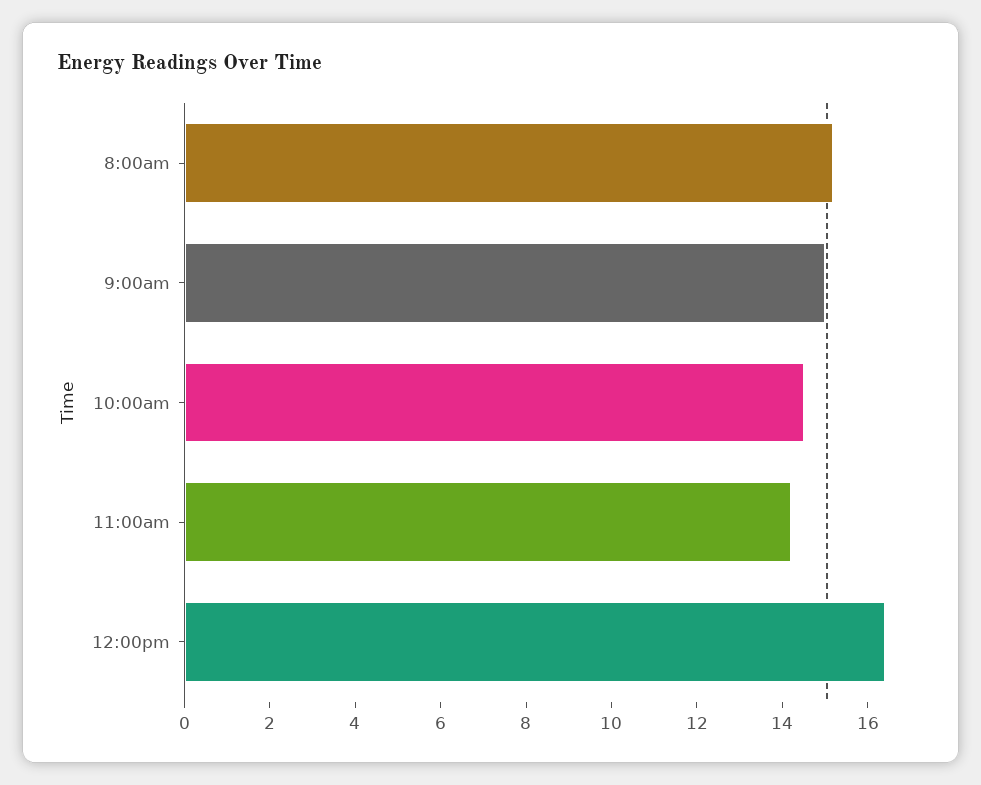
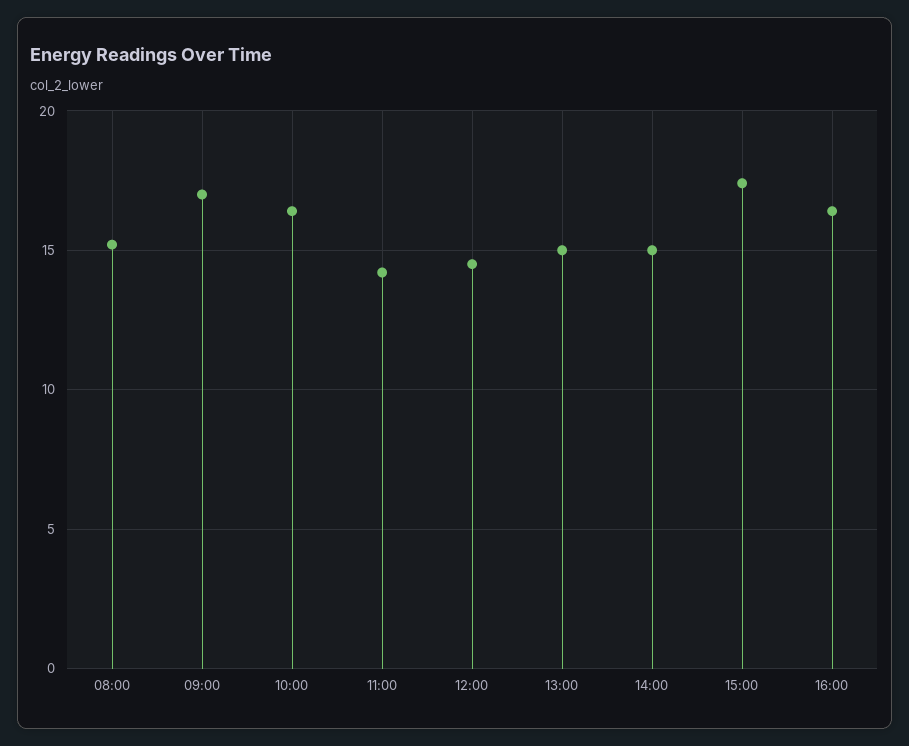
9:00am: 15 -> 17
10:00am: 14.5 -> 16.5
12:00pm: 16.5 -> 14.5
13:00: none -> 15
14:00: none -> 15
15:00: none -> 17.5
16:00: none -> 16.5

